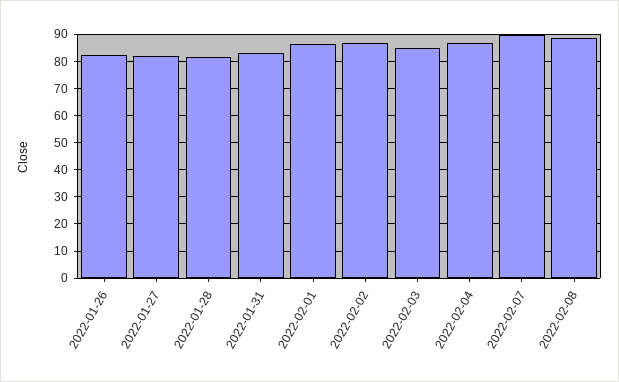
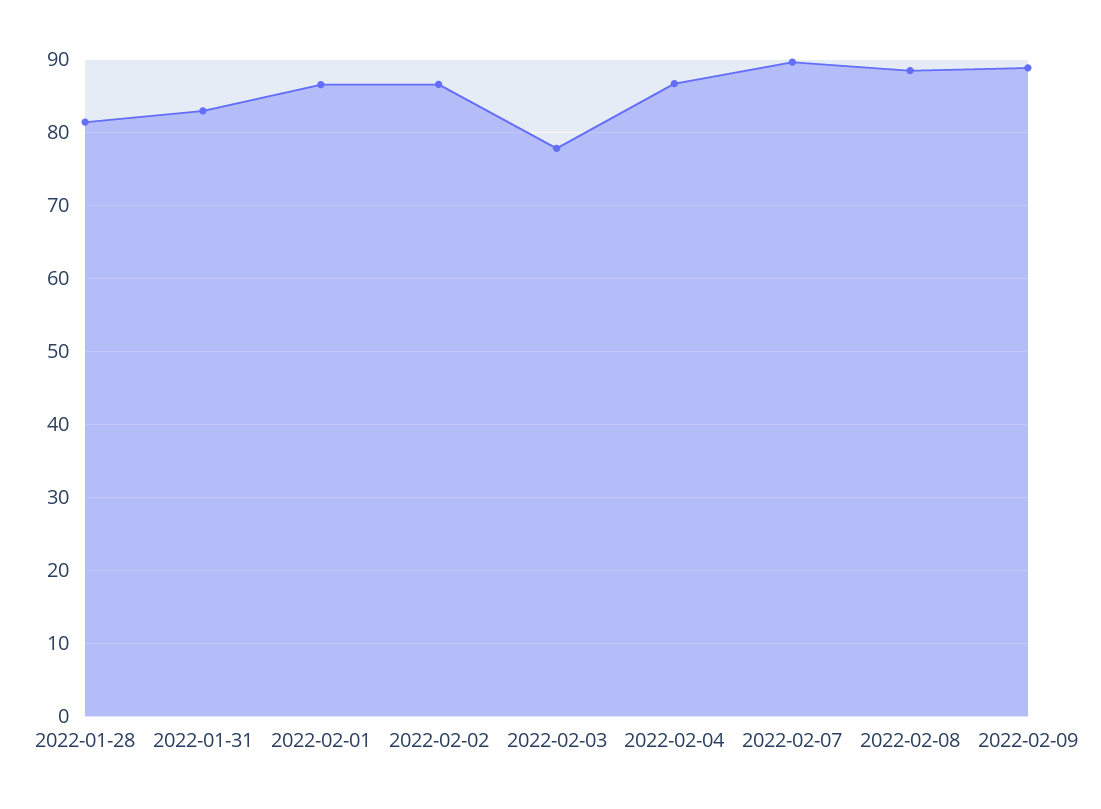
2022-01-26: 82.5 -> none
2022-01-27: 82.5 -> none
2022-02-03: 85 -> 78
2022-02-09: none -> 89

